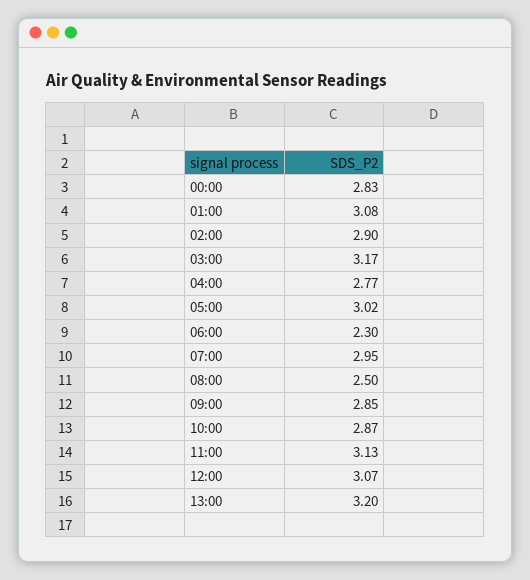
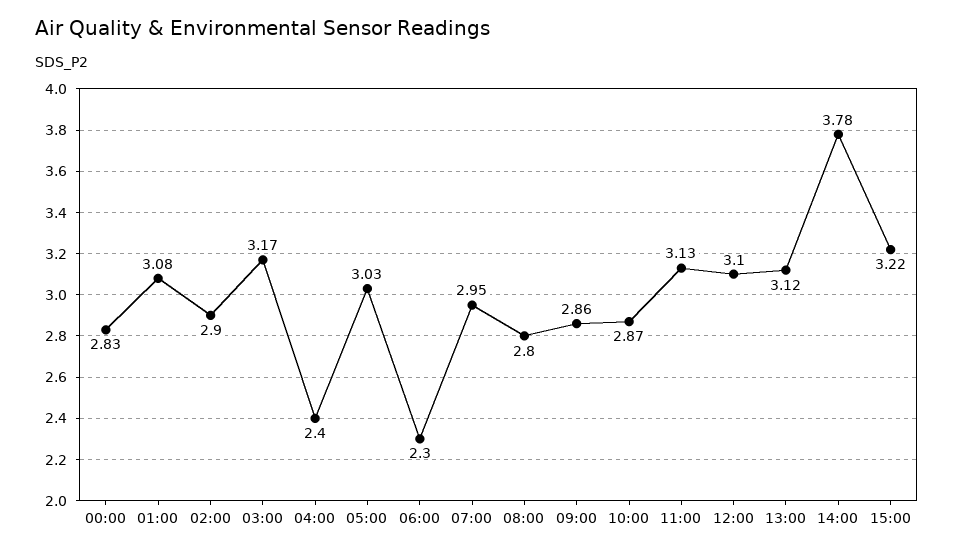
04:00: 2.77 -> 2.4
05:00: 3.02 -> 3.03
08:00: 2.5 -> 2.8
09:00: 2.85 -> 2.86
12:00: 3.07 -> 3.1
13:00: 3.2 -> 3.12
14:00: none -> 3.78
15:00: none -> 3.22

